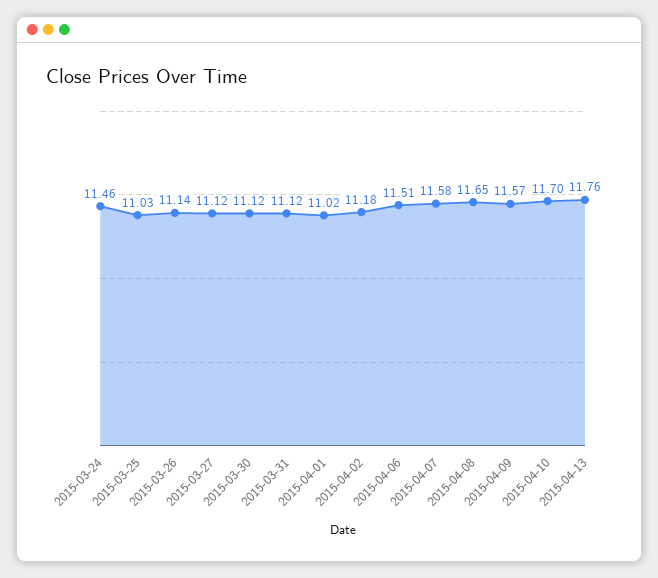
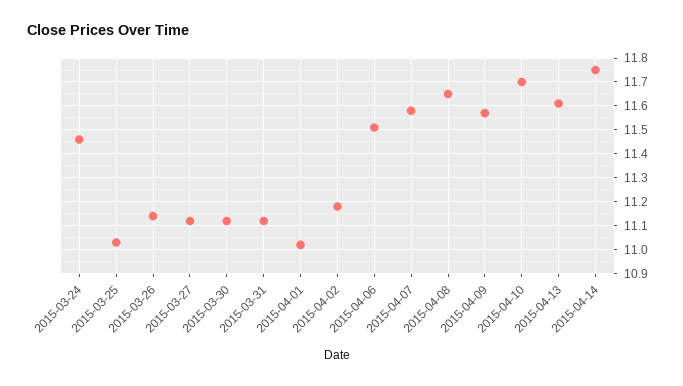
2015-04-13: 11.76 -> 11.6
2015-04-14: none -> 11.75

